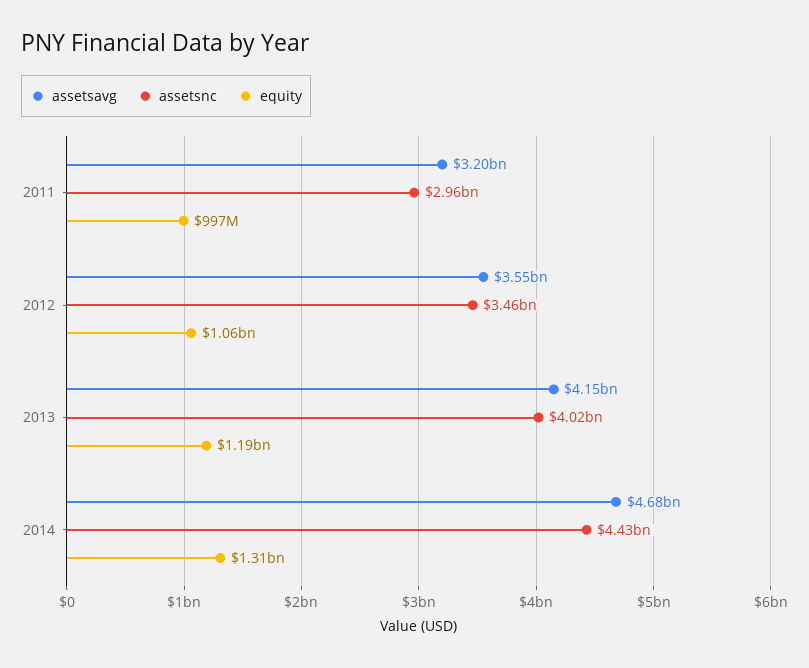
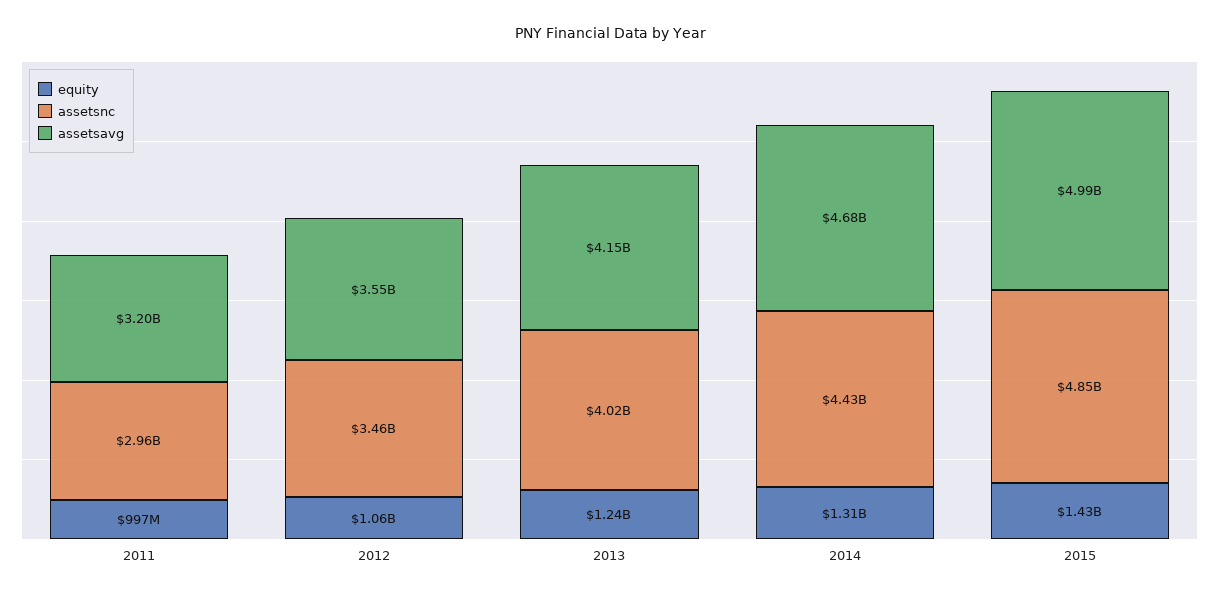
equity, 2013: 1190000000 -> 1240000000
equity, 2015: none -> 1430000000
assetsnc, 2015: none -> 4850000000
assetsavg, 2015: none -> 4990000000

